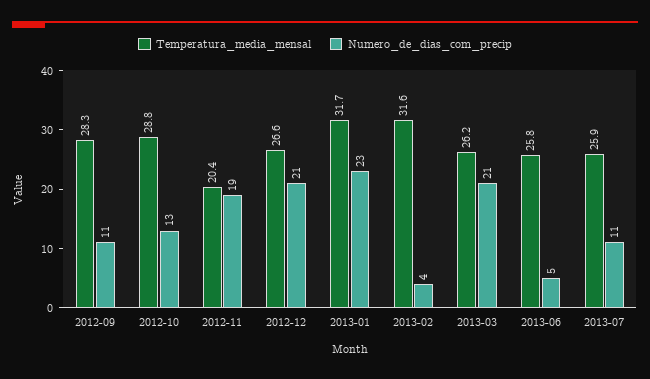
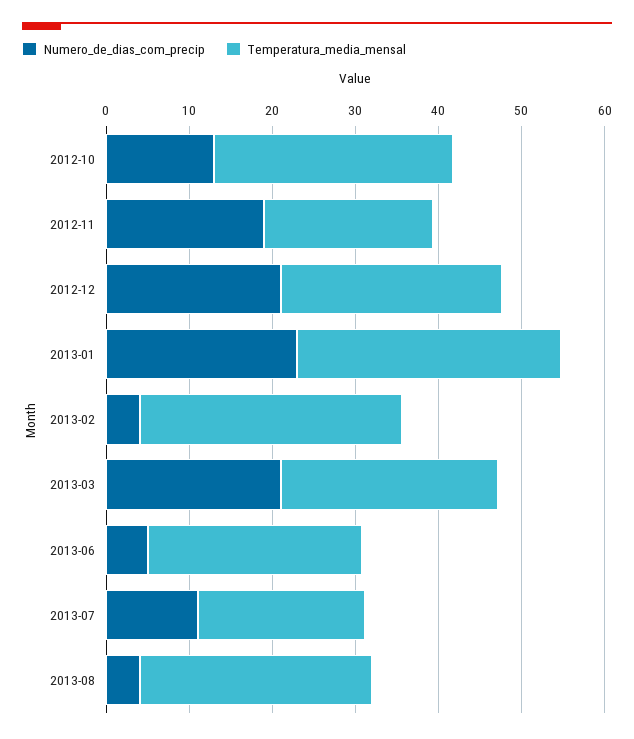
Temperatura_media_mensal, 2012-09: 28.3 -> none
Numero_de_dias_com_precip, 2012-09: 11 -> none
Temperatura_media_mensal, 2013-07: 25.9 -> 20
Numero_de_dias_com_precip, 2013-08: none -> 4
Temperatura_media_mensal, 2013-08: none -> 28

